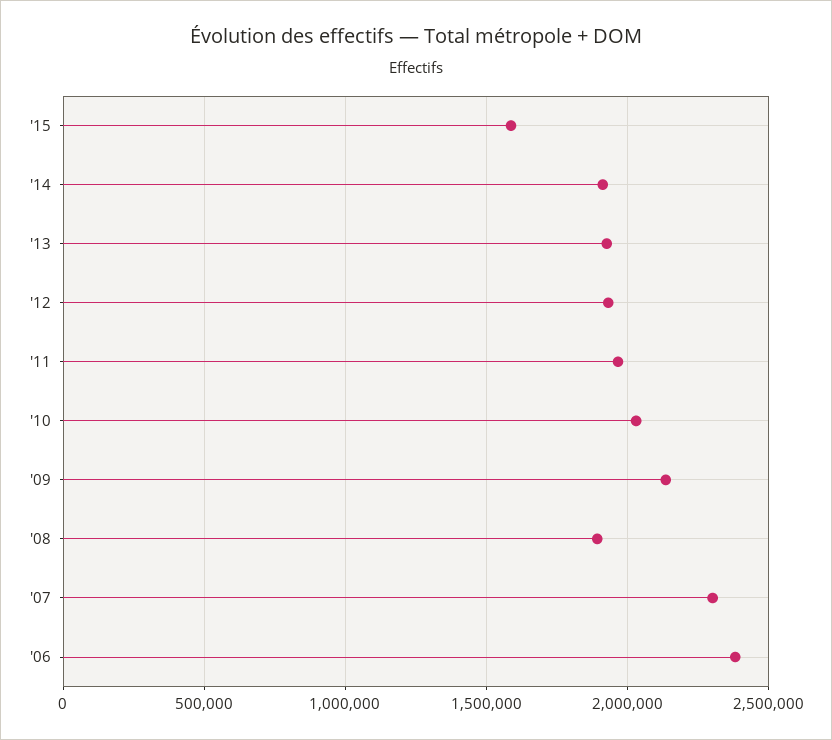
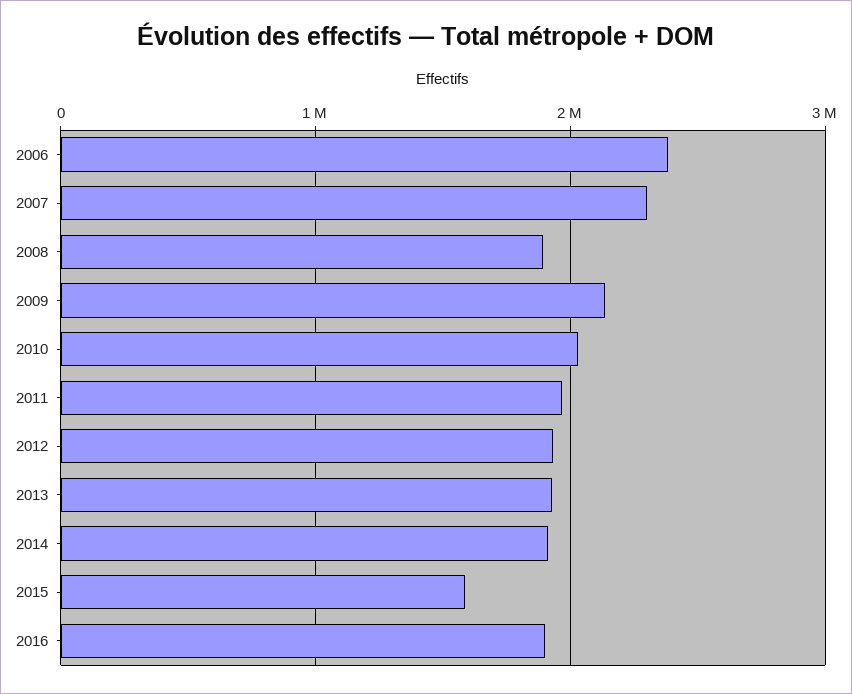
2016: none -> 1900000

